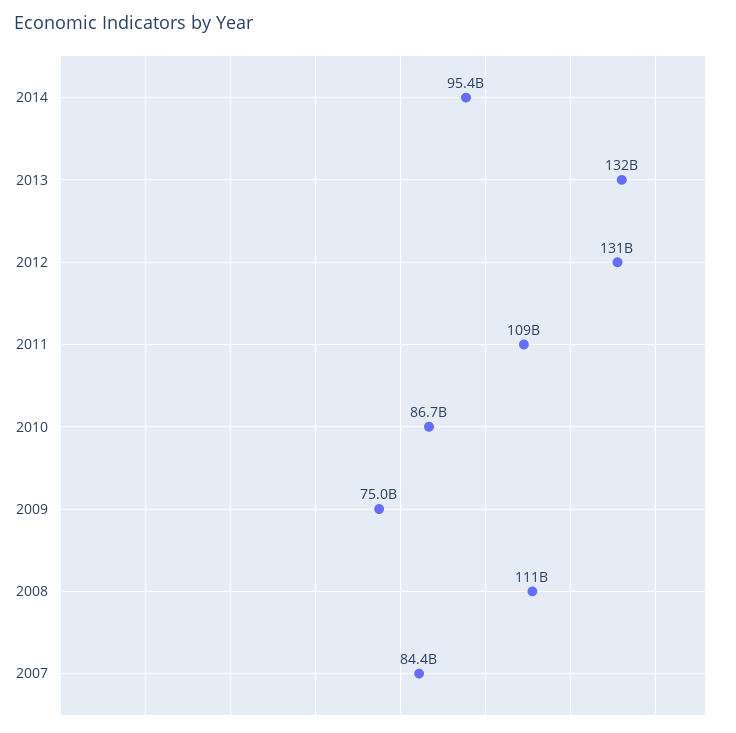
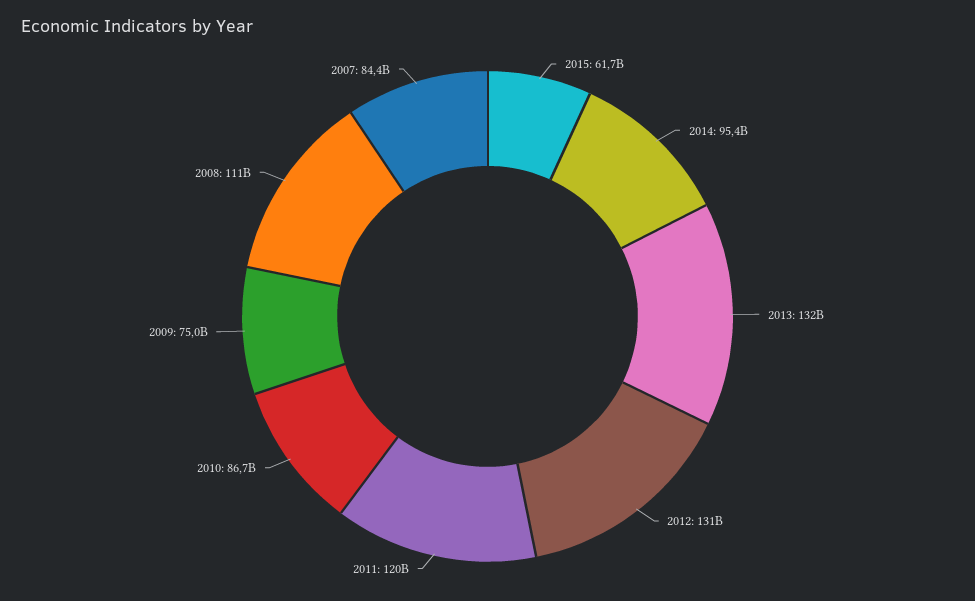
2011: 109000000000 -> 120000000000
2015: none -> 61700000000

